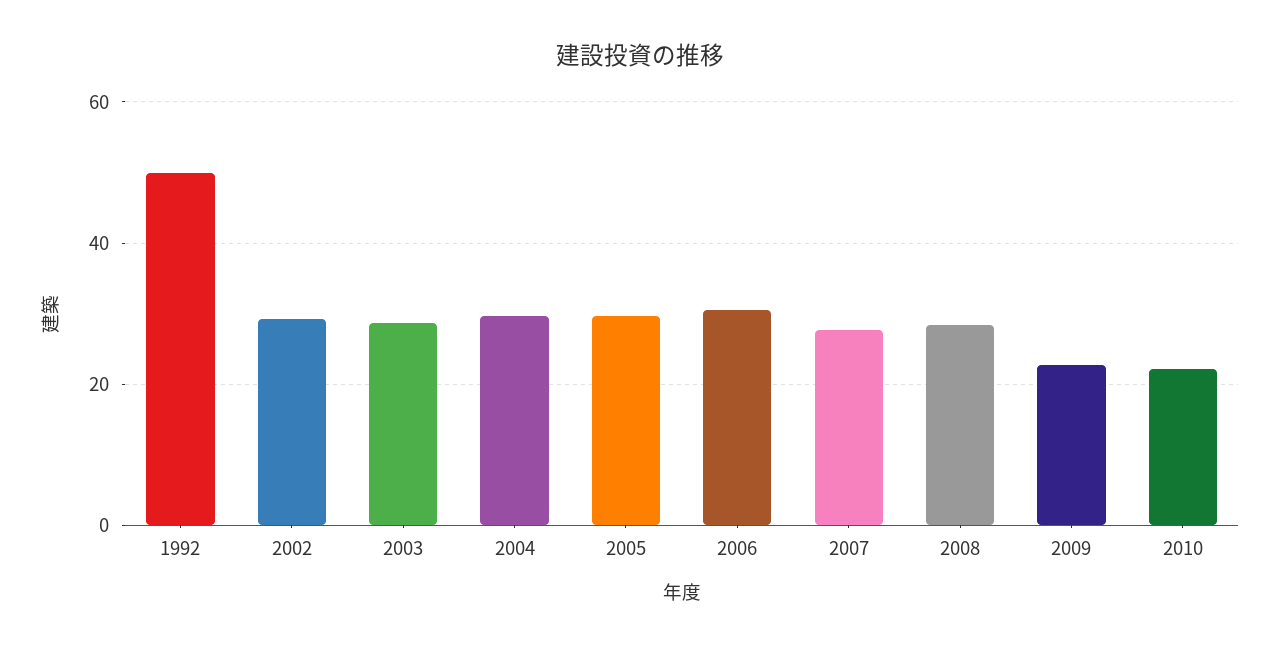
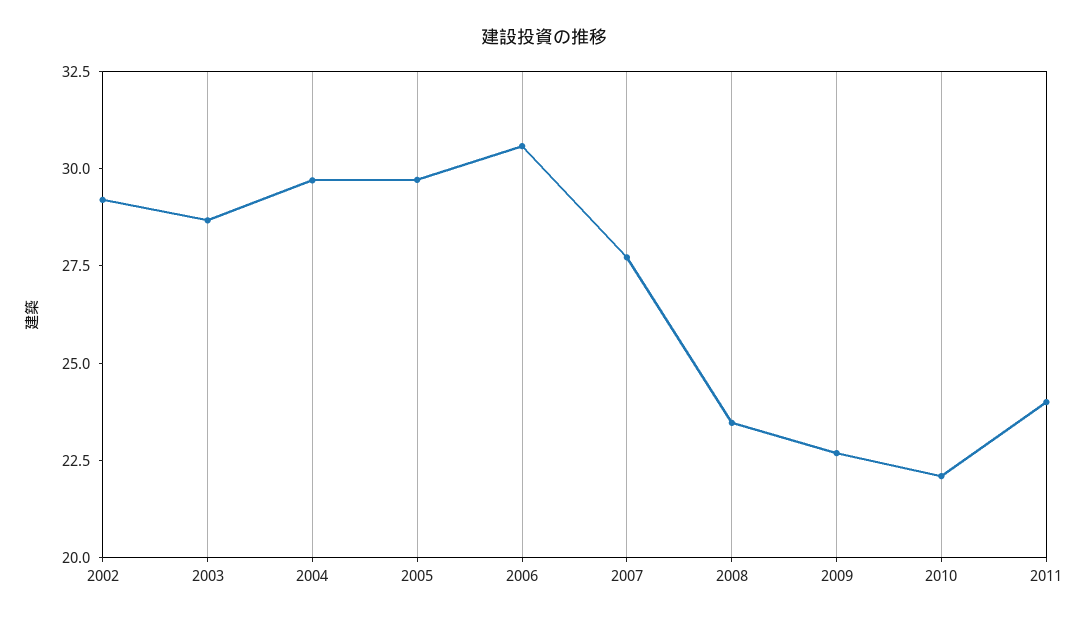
1992: 50 -> none
2008: 28 -> 23.5
2011: none -> 24

